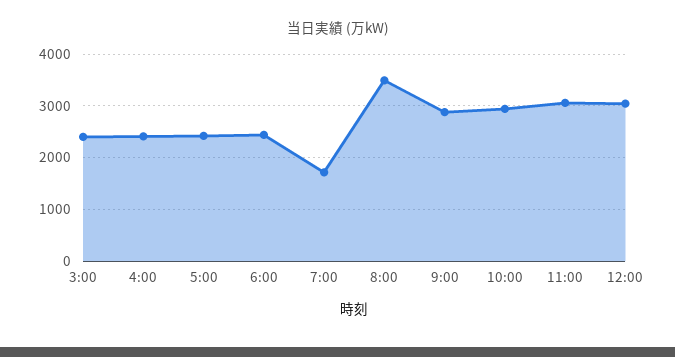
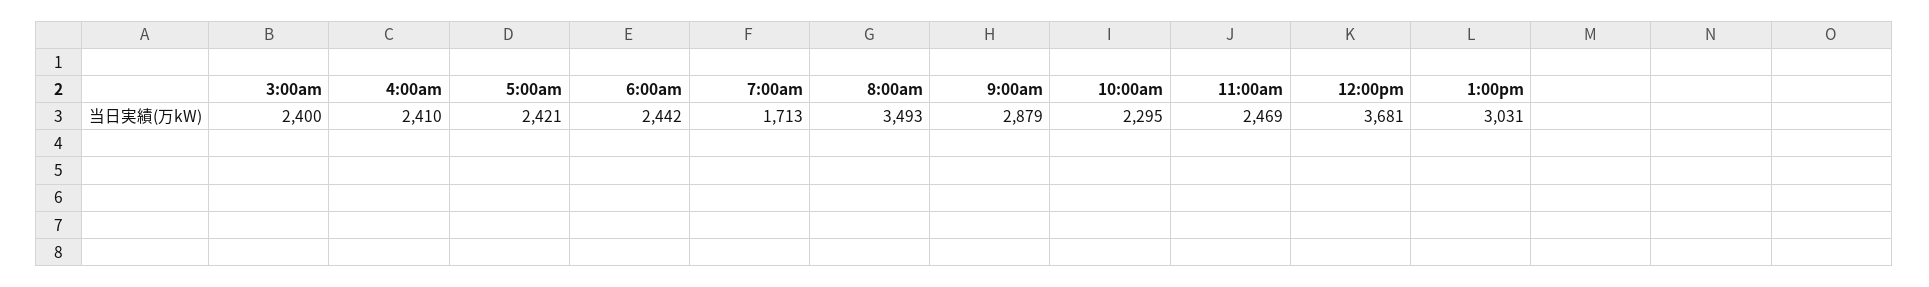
10:00: 3000 -> 2295
11:00: 3000 -> 2469
12:00: 3000 -> 3681
1:00pm: none -> 3031

